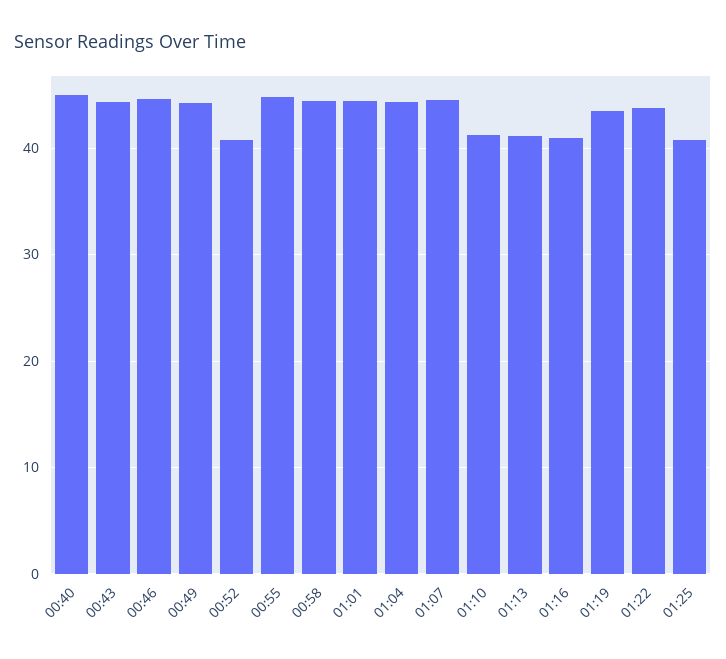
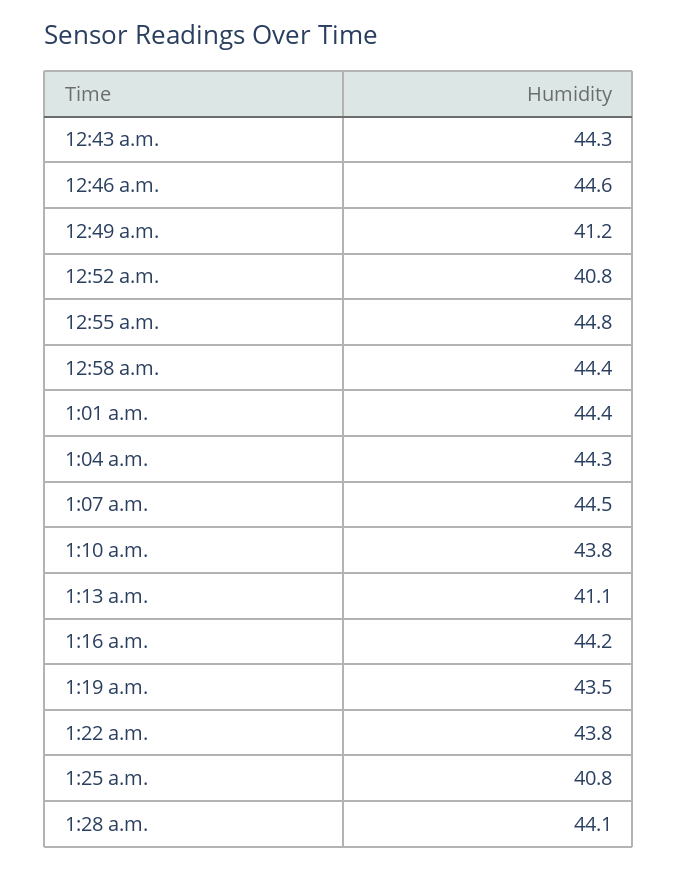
00:40: 45 -> none
00:49: 44 -> 41.2
01:10: 41 -> 43.8
01:16: 41 -> 44.2
1:28 a.m.: none -> 44.1

